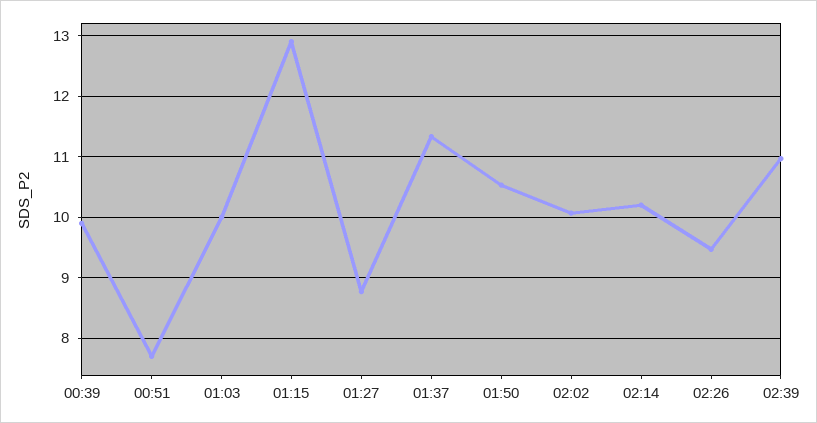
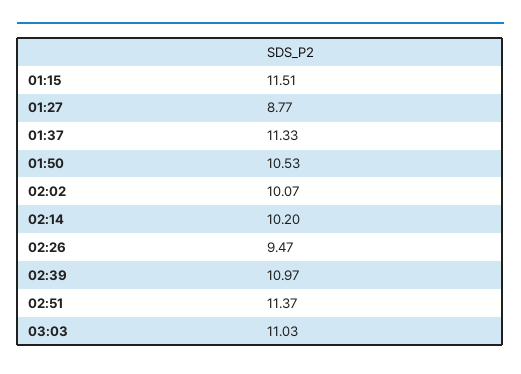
00:39: 9.9 -> none
00:51: 7.7 -> none
01:03: 10 -> none
01:15: 12.9 -> 11.51
02:51: none -> 11.37
03:03: none -> 11.03

